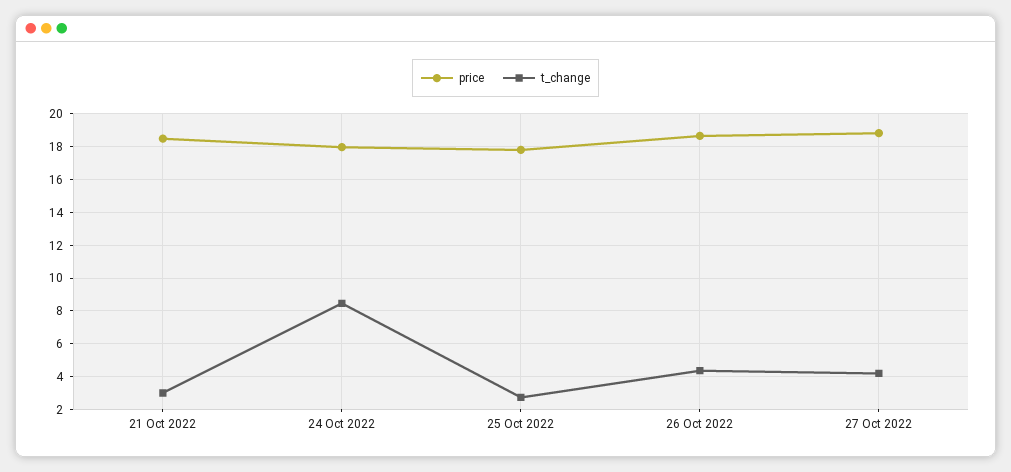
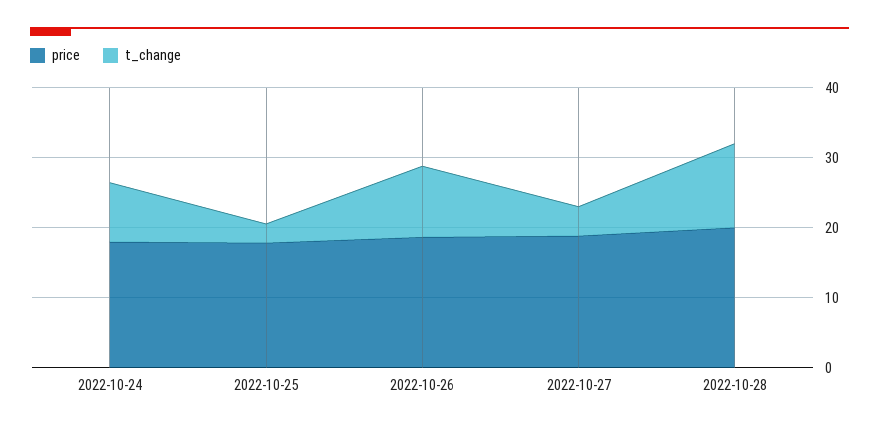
price, 21 Oct 2022: 18.5 -> none
t_change, 21 Oct 2022: 3 -> none
t_change, 26 Oct 2022: 4.5 -> 10
price, 2022-10-28: none -> 20
t_change, 2022-10-28: none -> 12

